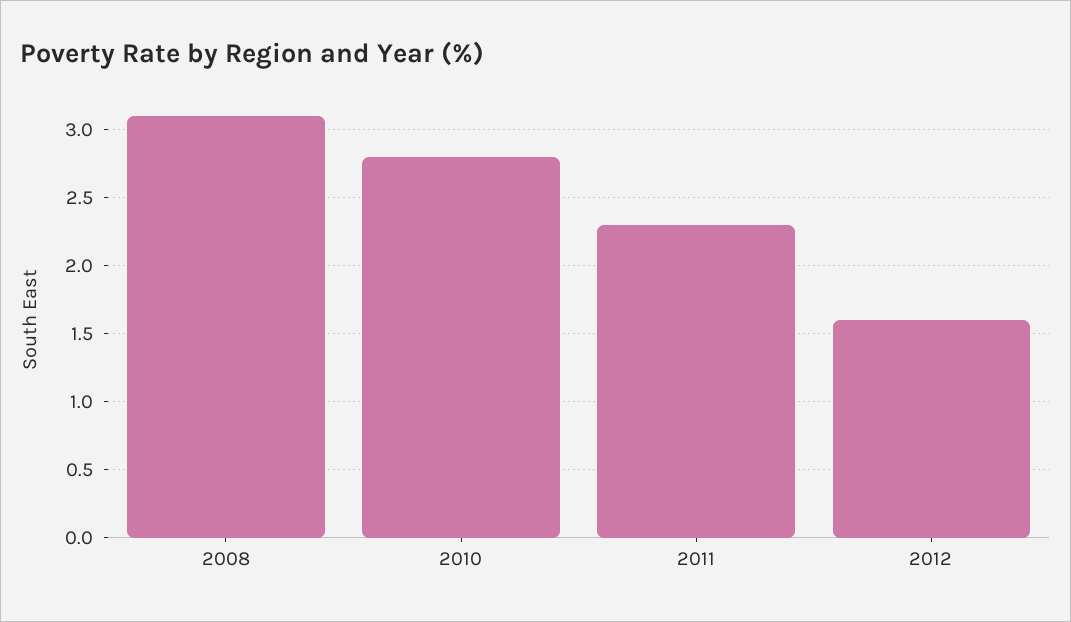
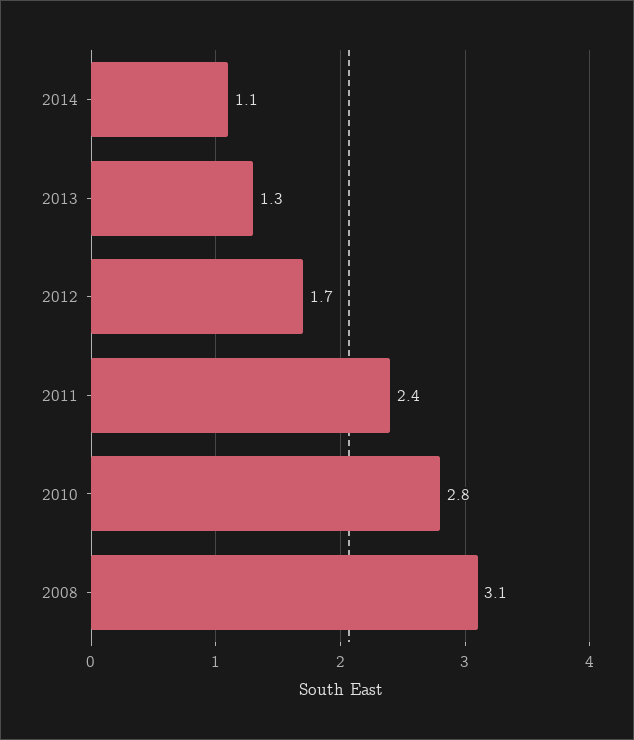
2011: 2.3 -> 2.4
2012: 1.6 -> 1.7
2014: none -> 1.1
2013: none -> 1.3

